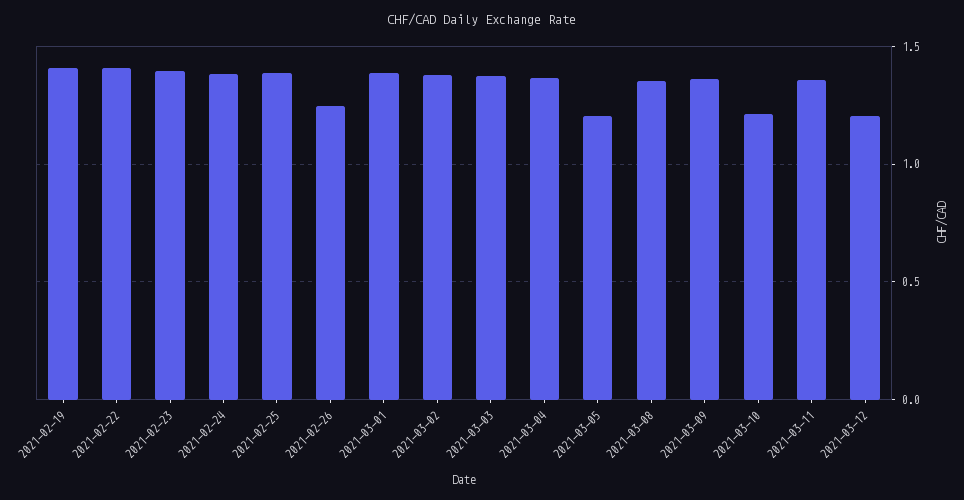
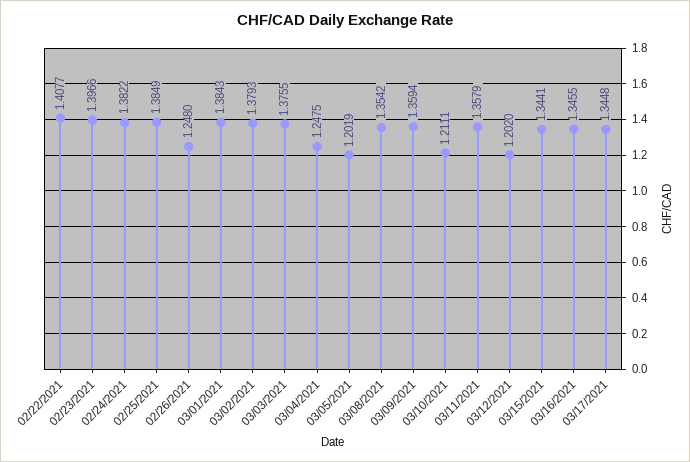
2021-02-19: 1.4 -> none
2021-03-04: 1.35 -> 1.2475
03/15/2021: none -> 1.3441
03/16/2021: none -> 1.3455
03/17/2021: none -> 1.3448

